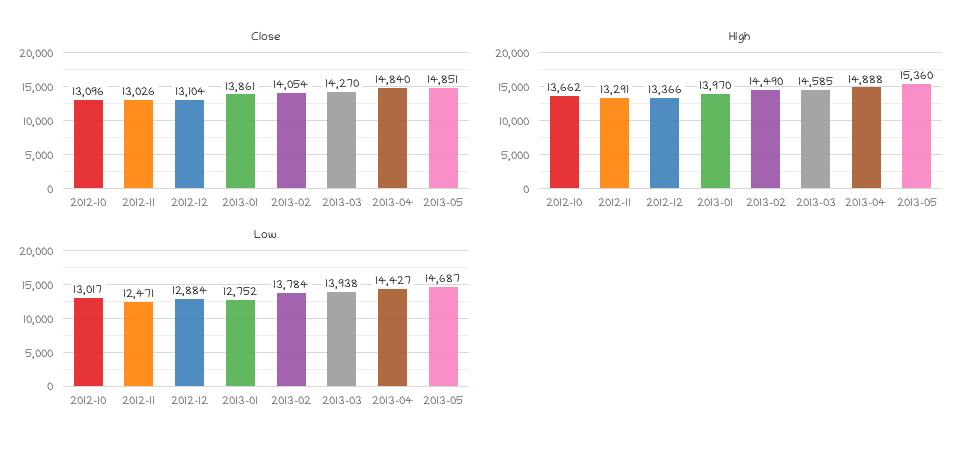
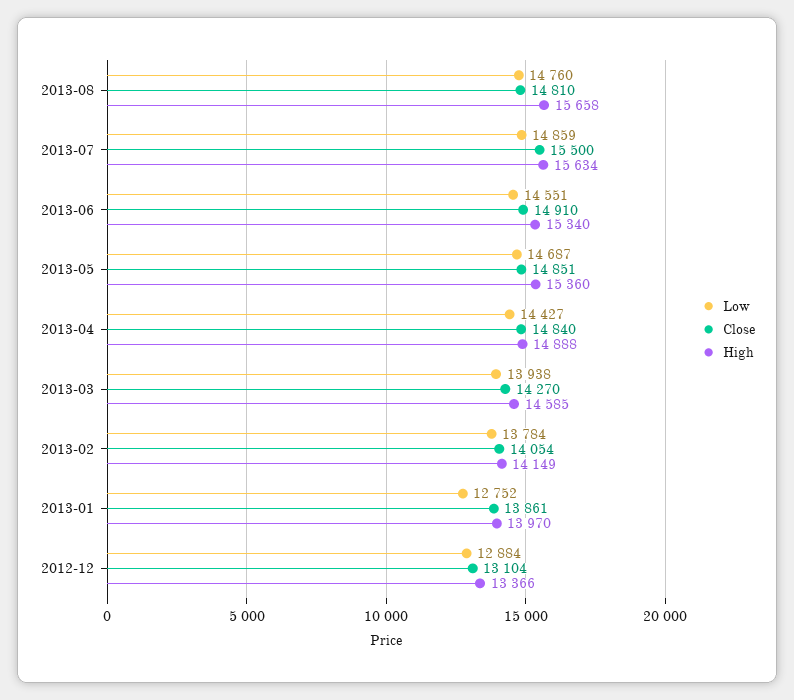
Close, 2012-10: 13096 -> none
Close, 2012-11: 13026 -> none
High, 2012-10: 13662 -> none
High, 2012-11: 13291 -> none
High, 2013-02: 14490 -> 14149
Low, 2012-10: 13017 -> none
Low, 2012-11: 12471 -> none
Low, 2013-08: none -> 14760
Close, 2013-08: none -> 14810
High, 2013-08: none -> 15658
Low, 2013-07: none -> 14859
Close, 2013-07: none -> 15500
High, 2013-07: none -> 15634
Low, 2013-06: none -> 14551
Close, 2013-06: none -> 14910
High, 2013-06: none -> 15340

